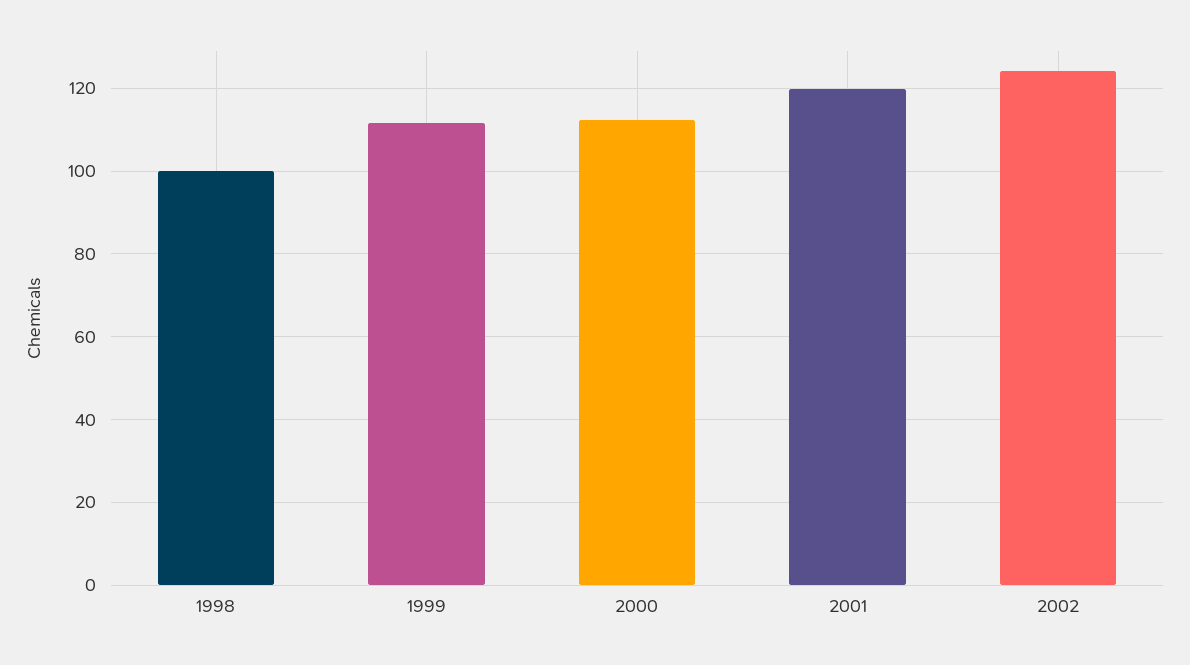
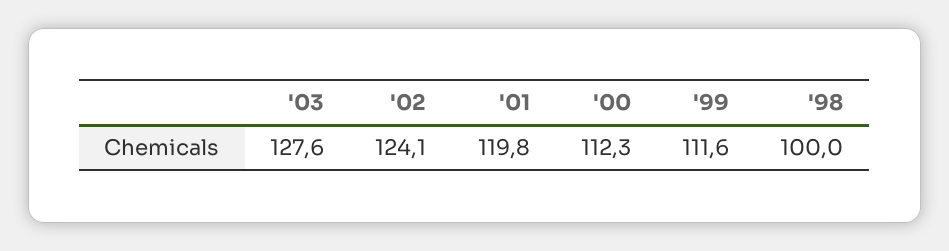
'03: none -> 127.6

